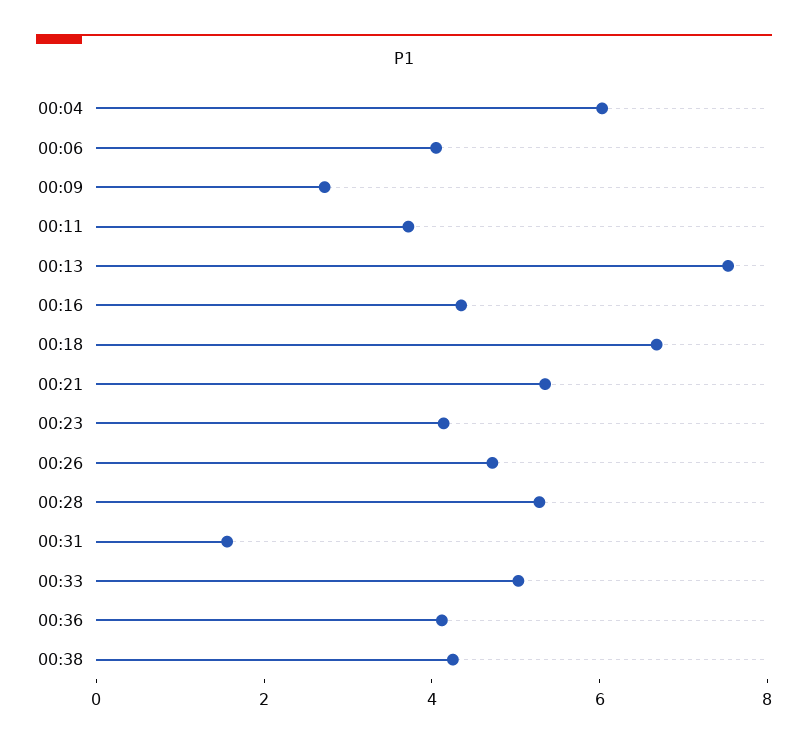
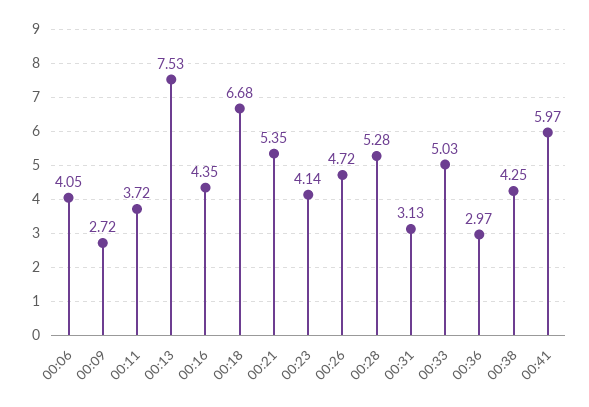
00:04: 6 -> none
00:31: 1.5 -> 3.13
00:36: 4 -> 2.97
00:41: none -> 5.97

